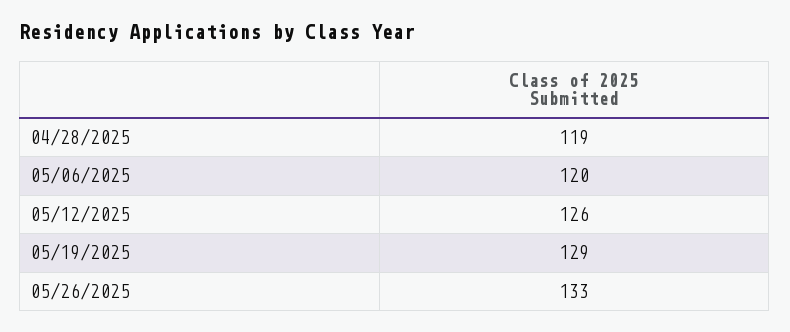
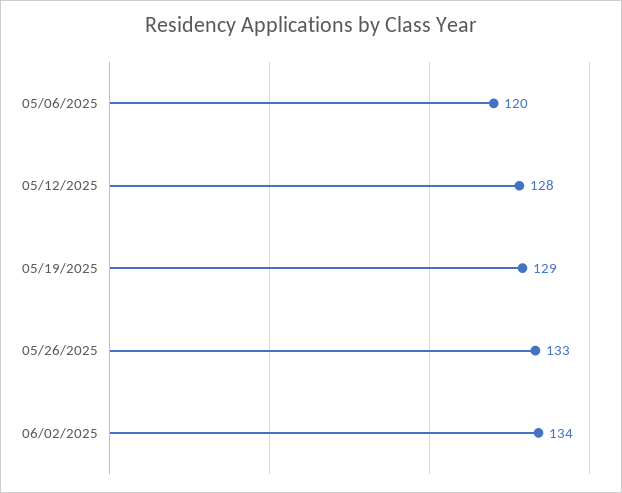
04/28/2025: 119 -> none
05/12/2025: 126 -> 128
06/02/2025: none -> 134

